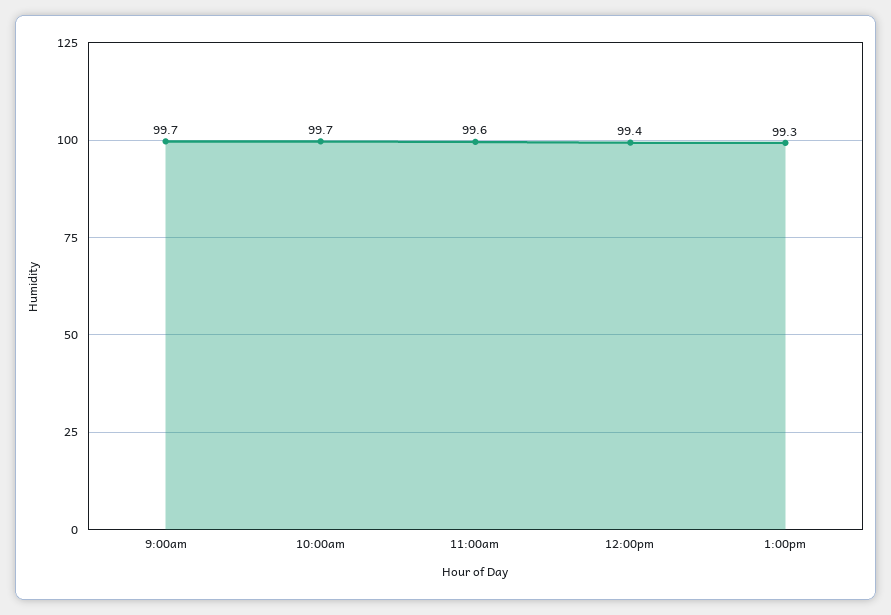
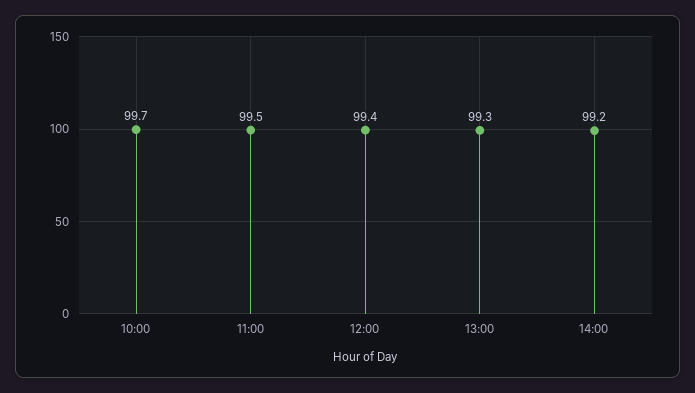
9:00am: 99.7 -> none
11:00am: 99.6 -> 99.5
14:00: none -> 99.2

